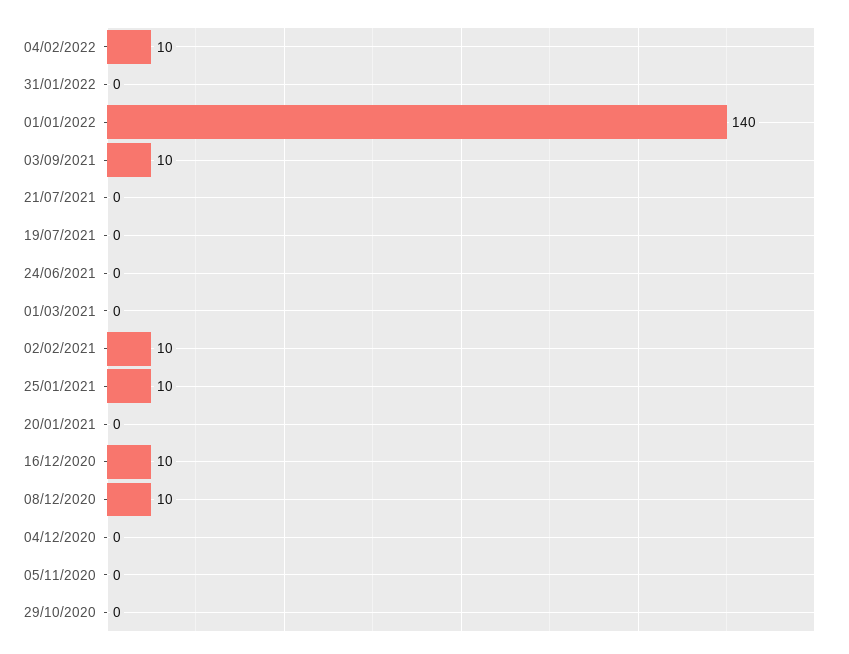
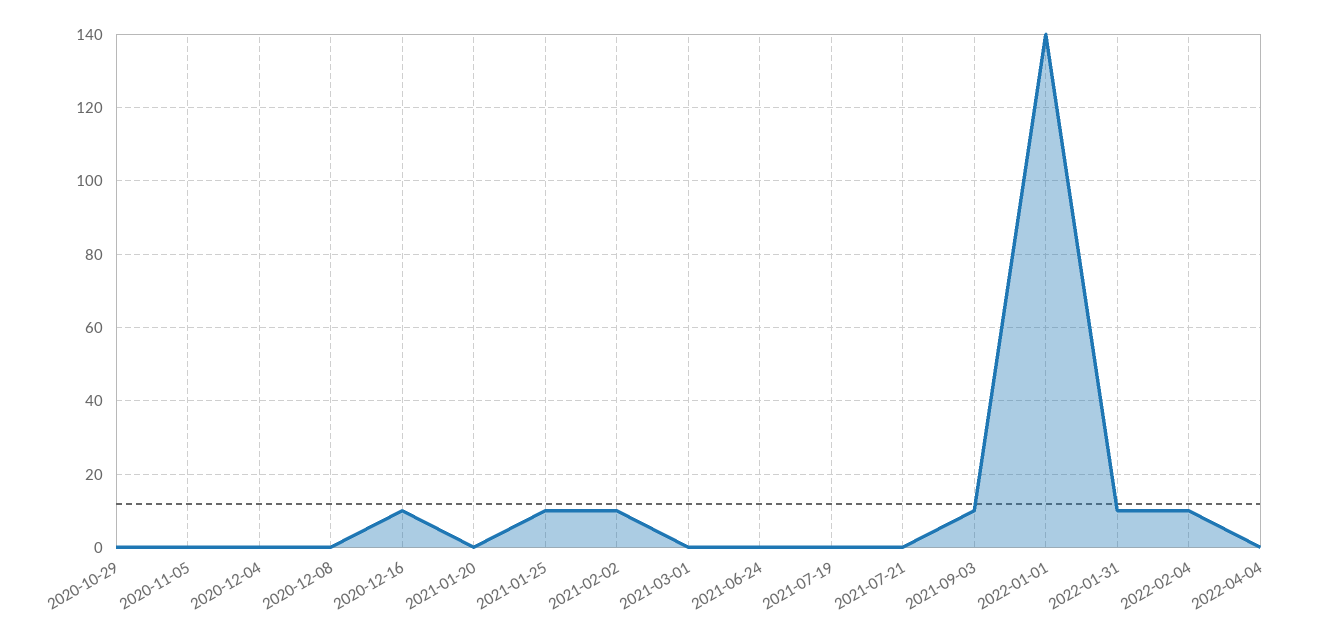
31/01/2022: 0 -> 10
08/12/2020: 10 -> 0
2022-04-04: none -> 0

